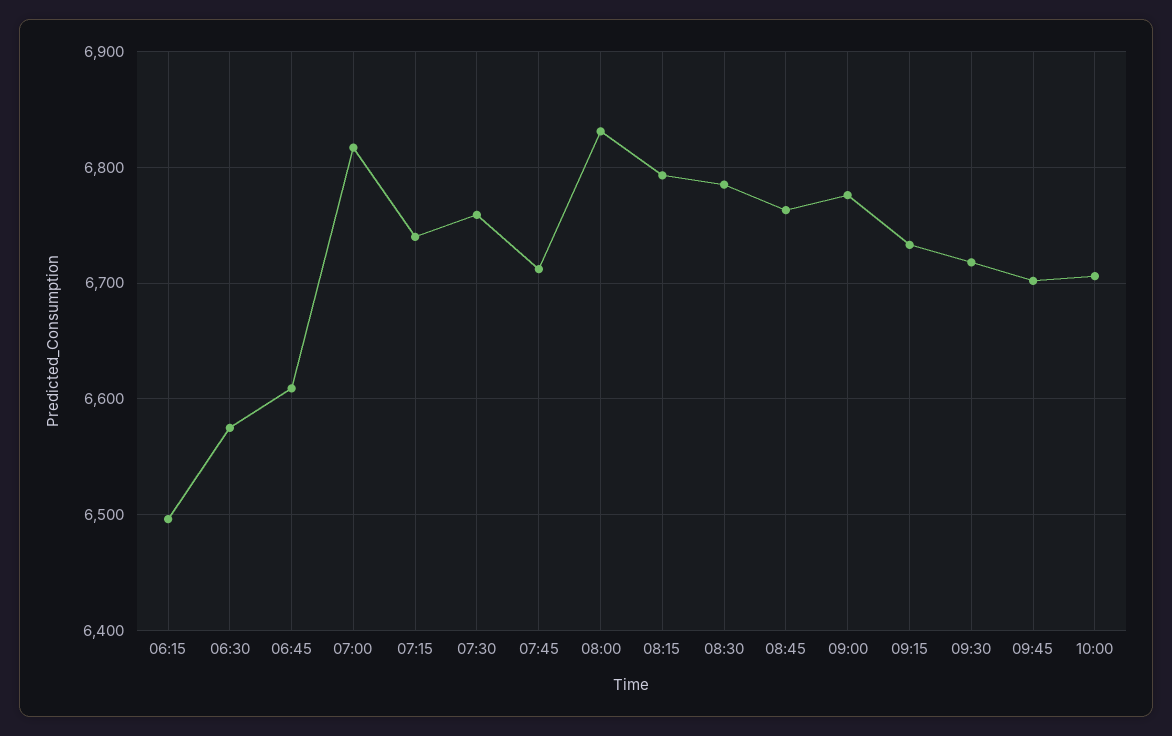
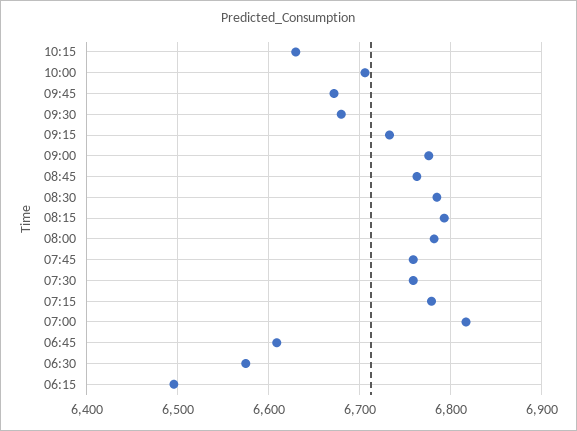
07:15: 6740 -> 6780
07:45: 6710 -> 6760
08:00: 6830 -> 6780
09:30: 6720 -> 6680
09:45: 6700 -> 6670
10:15: none -> 6630

